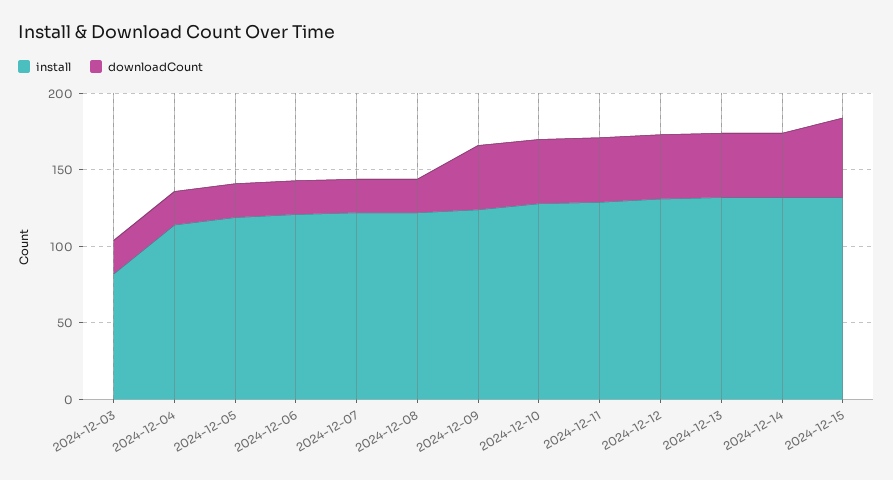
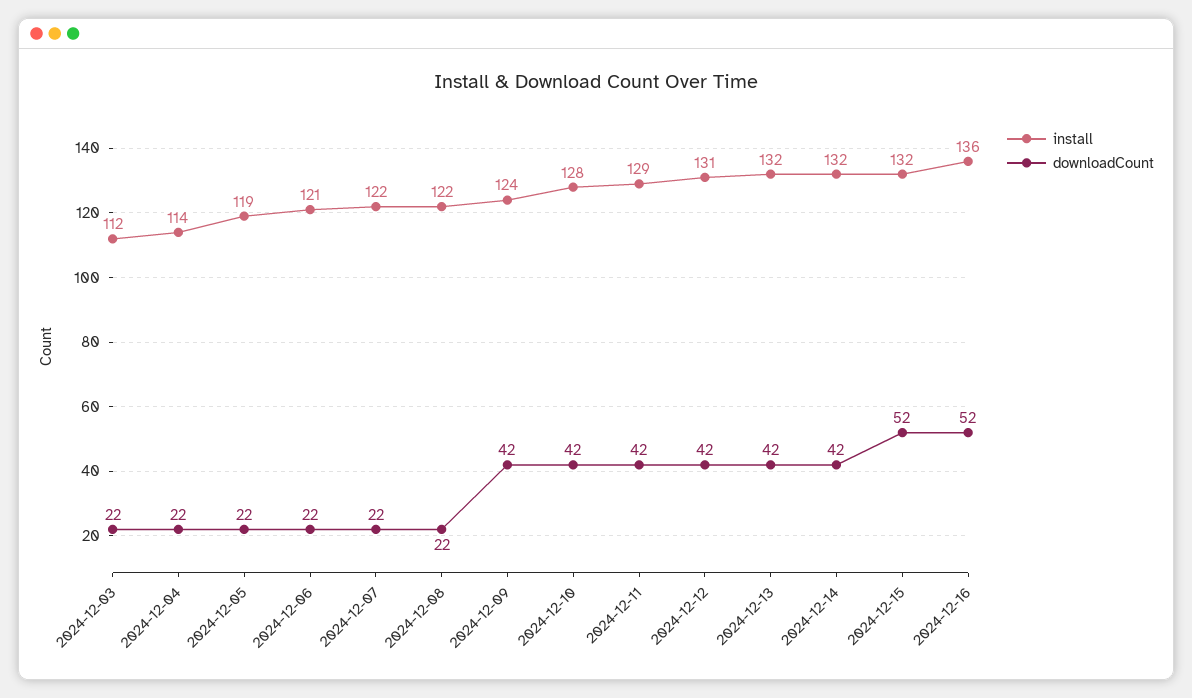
install, 2024-12-03: 80 -> 112
install, 2024-12-16: none -> 136
downloadCount, 2024-12-16: none -> 52

